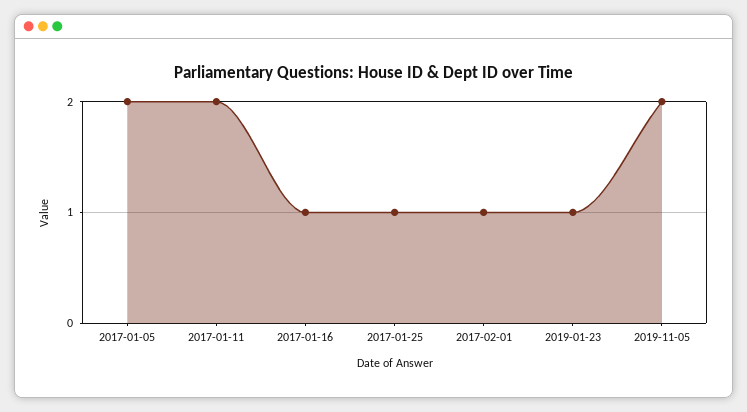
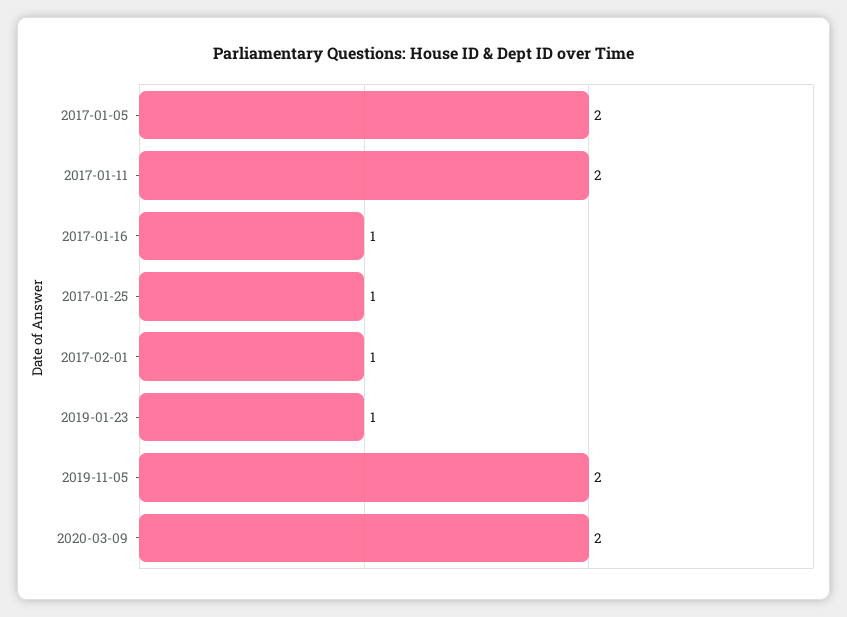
2020-03-09: none -> 2

